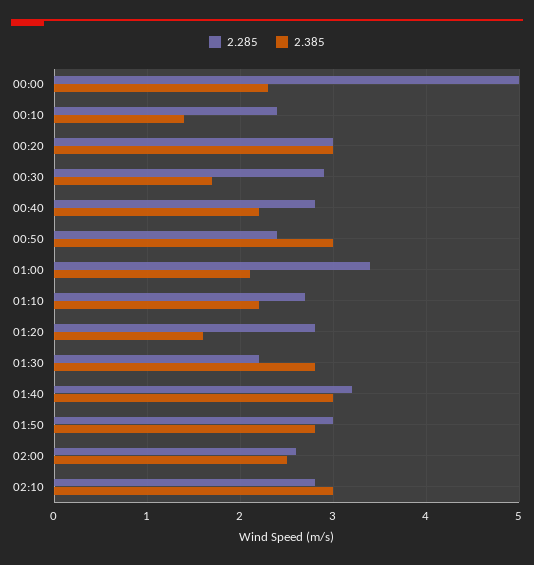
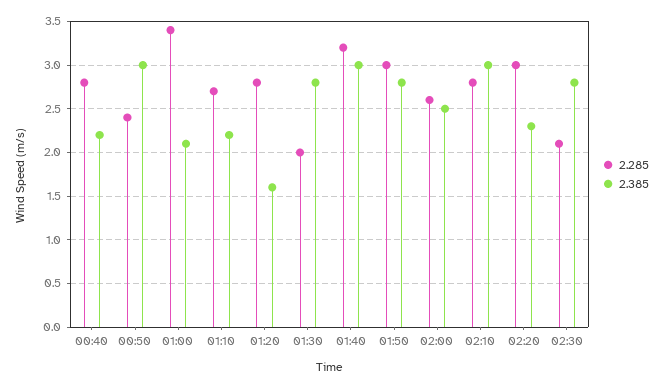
2.285, 00:00: 5 -> none
2.385, 00:00: 2.3 -> none
2.285, 00:10: 2.4 -> none
2.385, 00:10: 1.4 -> none
2.285, 00:20: 3 -> none
2.385, 00:20: 3 -> none
2.285, 00:30: 2.9 -> none
2.385, 00:30: 1.7 -> none
2.285, 01:30: 2.2 -> 2
2.285, 02:20: none -> 3
2.385, 02:20: none -> 2.3
2.285, 02:30: none -> 2.1
2.385, 02:30: none -> 2.8

